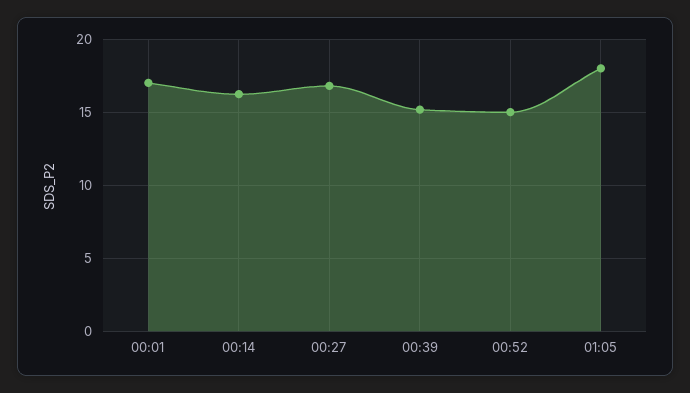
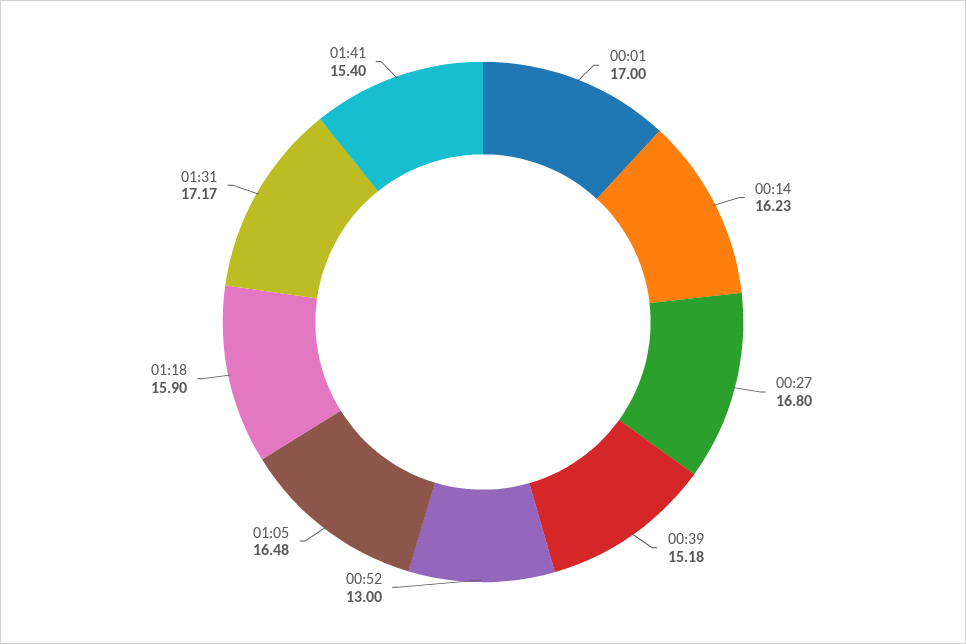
00:52: 15 -> 13
01:05: 18 -> 16.48
01:18: none -> 15.9
01:31: none -> 17.17
01:41: none -> 15.4

